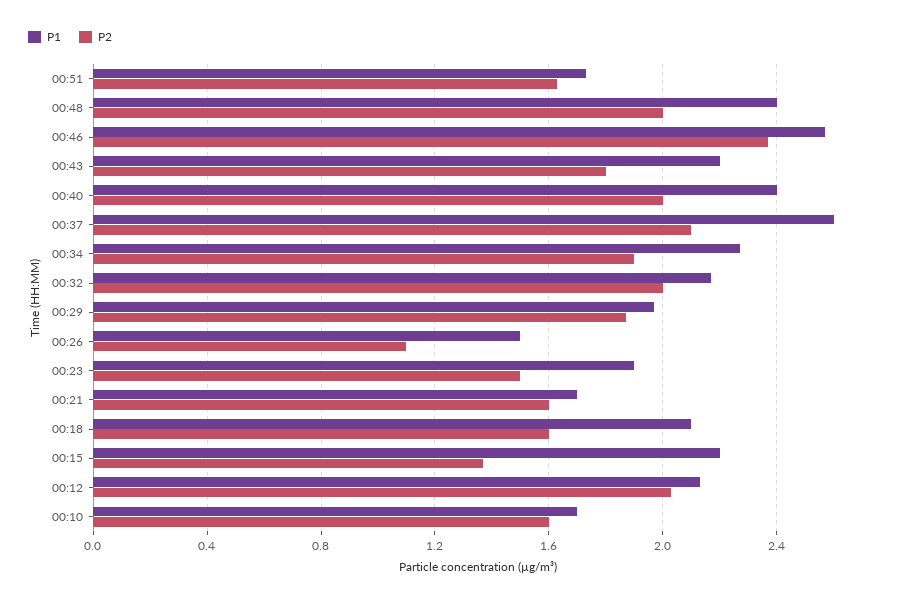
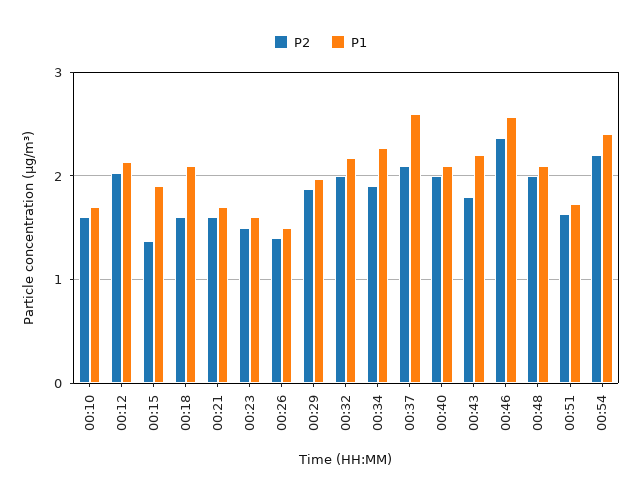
P1, 00:48: 2.4 -> 2.1
P1, 00:40: 2.4 -> 2.1
P2, 00:26: 1.1 -> 1.4
P1, 00:23: 1.9 -> 1.6
P1, 00:15: 2.2 -> 1.9
P2, 00:54: none -> 2.2
P1, 00:54: none -> 2.4

